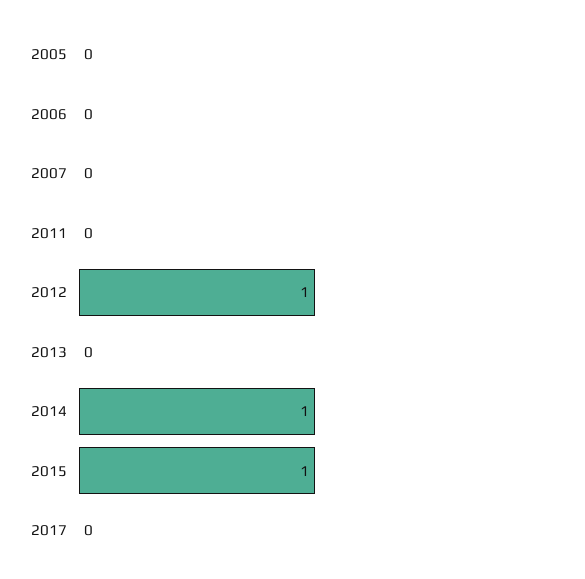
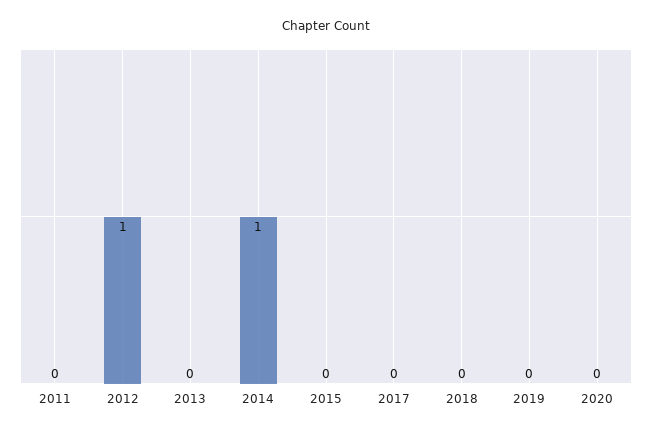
2005: 0 -> none
2006: 0 -> none
2007: 0 -> none
2015: 1 -> 0
2018: none -> 0
2019: none -> 0
2020: none -> 0

